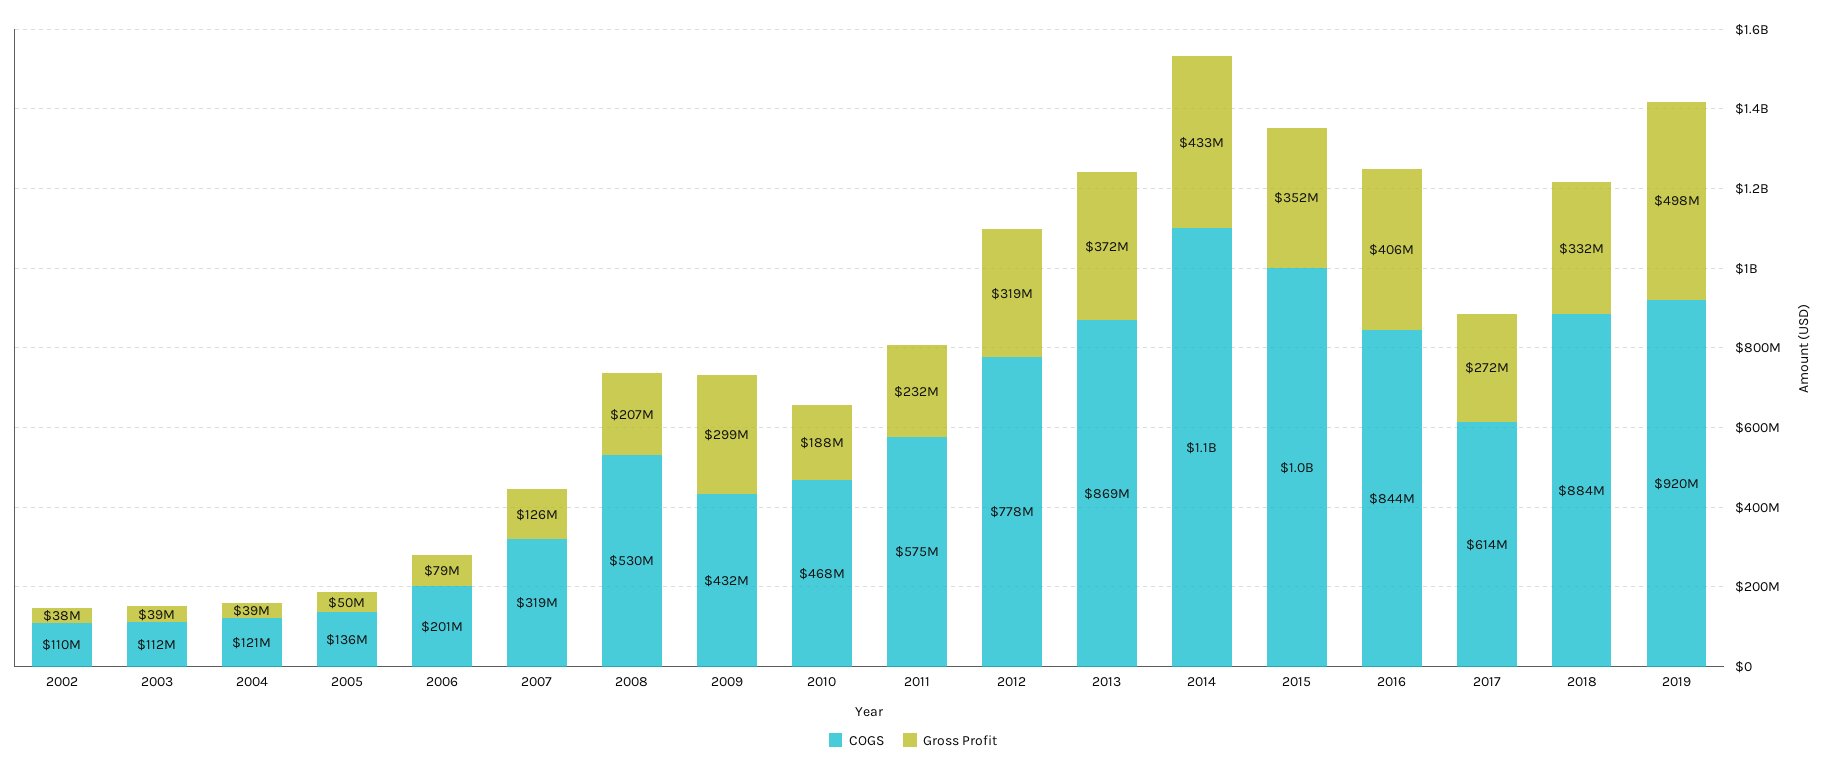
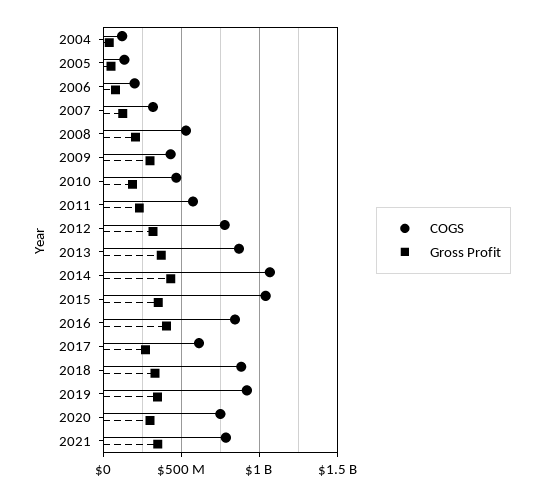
COGS, 2002: 110000000 -> none
Gross Profit, 2002: 38000000 -> none
COGS, 2003: 112000000 -> none
Gross Profit, 2003: 39000000 -> none
Gross Profit, 2019: 498000000 -> 350000000
COGS, 2020: none -> 750000000
Gross Profit, 2020: none -> 300000000
COGS, 2021: none -> 800000000
Gross Profit, 2021: none -> 350000000

